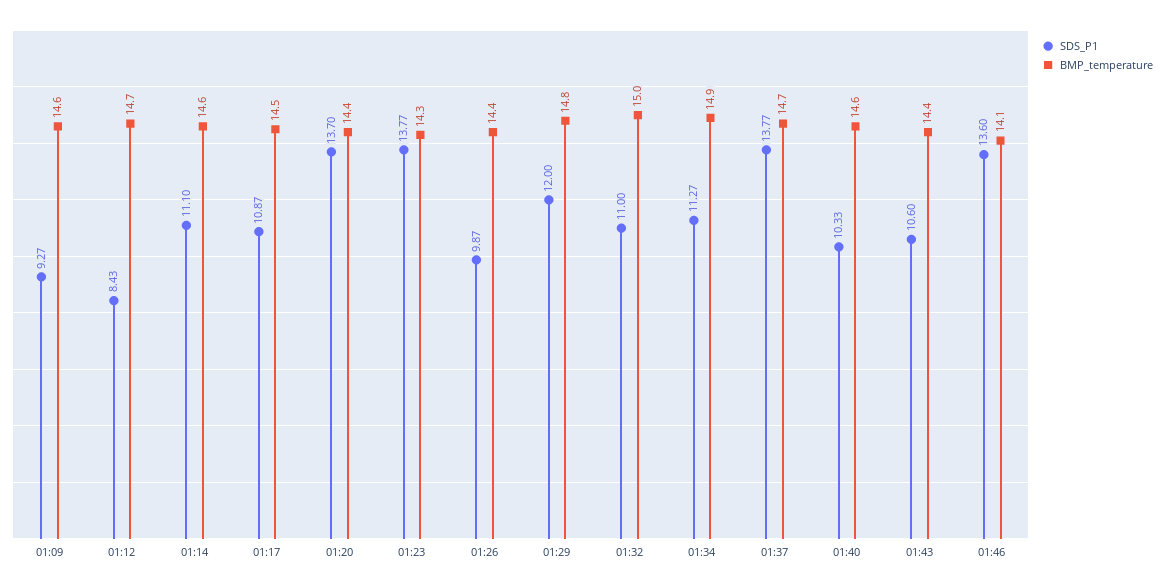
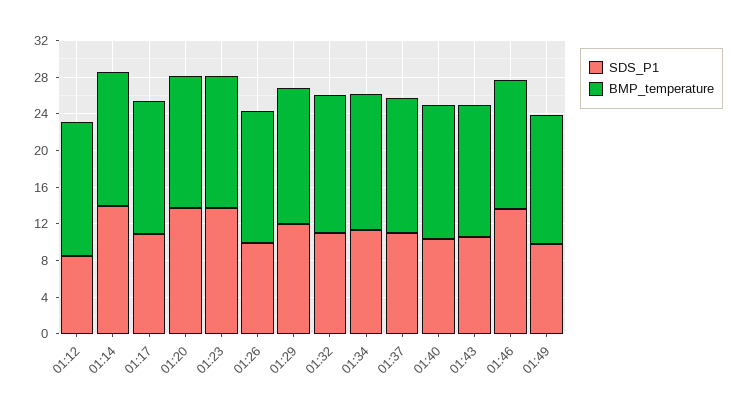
SDS_P1, 01:09: 9.27 -> none
BMP_temperature, 01:09: 14.6 -> none
SDS_P1, 01:14: 11.1 -> 14
SDS_P1, 01:37: 13.77 -> 11
SDS_P1, 01:49: none -> 10
BMP_temperature, 01:49: none -> 14

